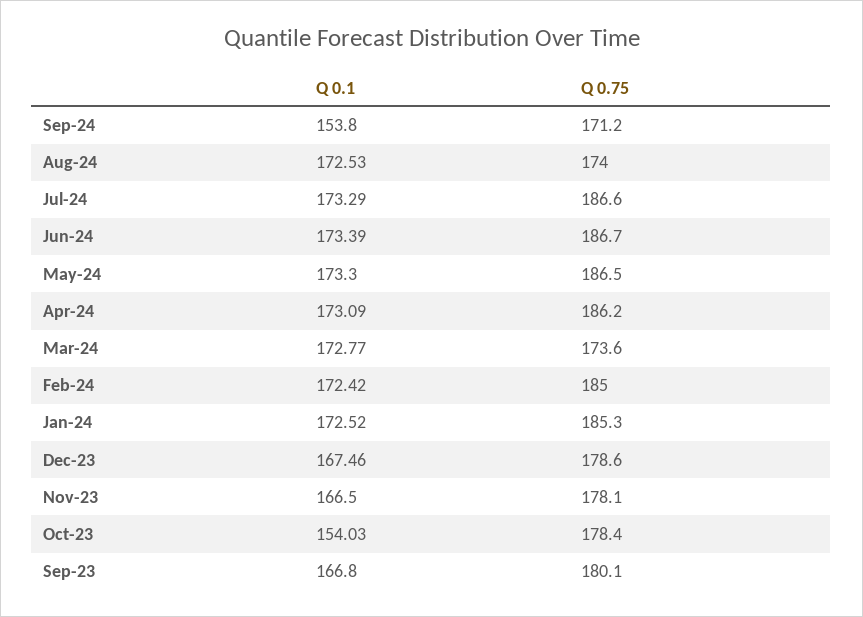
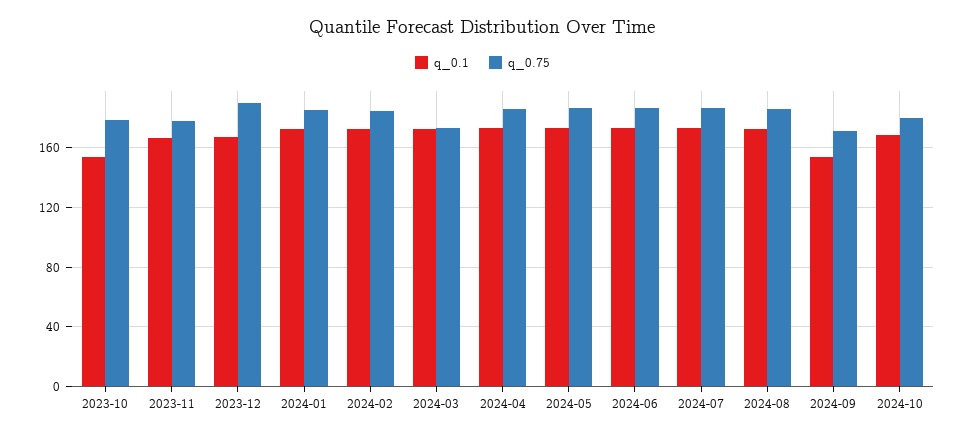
Q 0.75, Aug-24: 174 -> 185
Q 0.75, Dec-23: 178.6 -> 190
Q 0.1, Sep-23: 166.8 -> none
Q 0.75, Sep-23: 180.1 -> none
Q 0.1, 2024-10: none -> 170
Q 0.75, 2024-10: none -> 180

